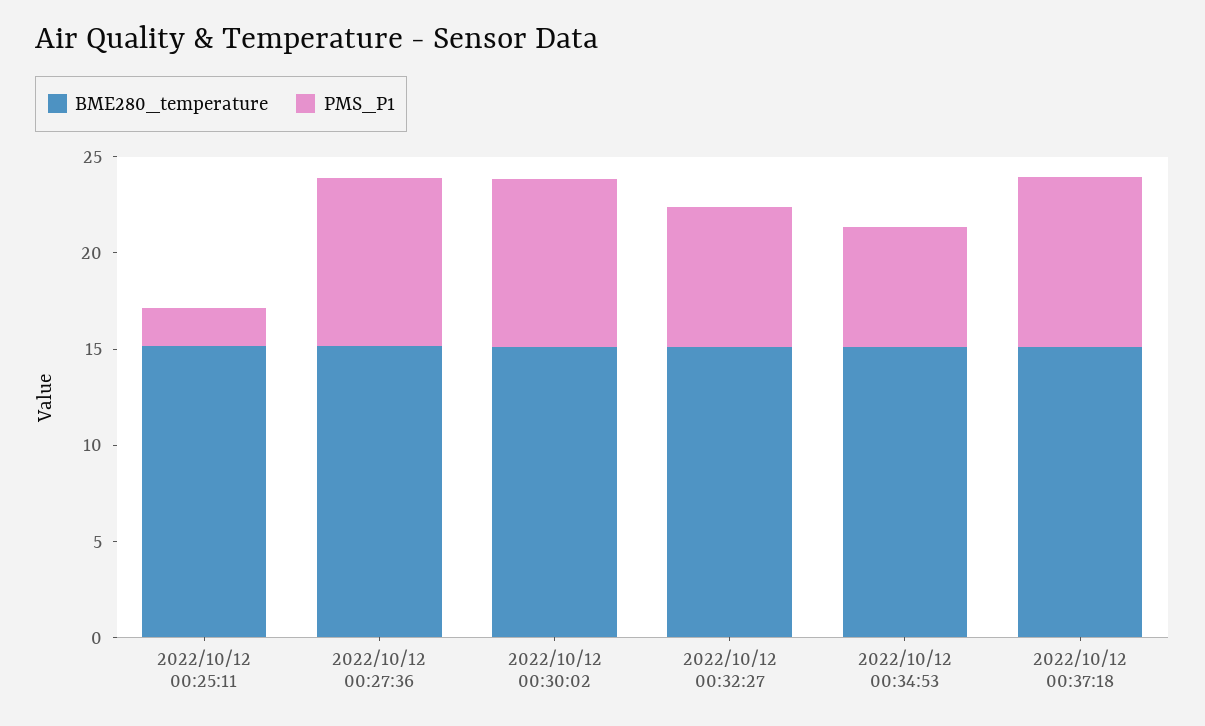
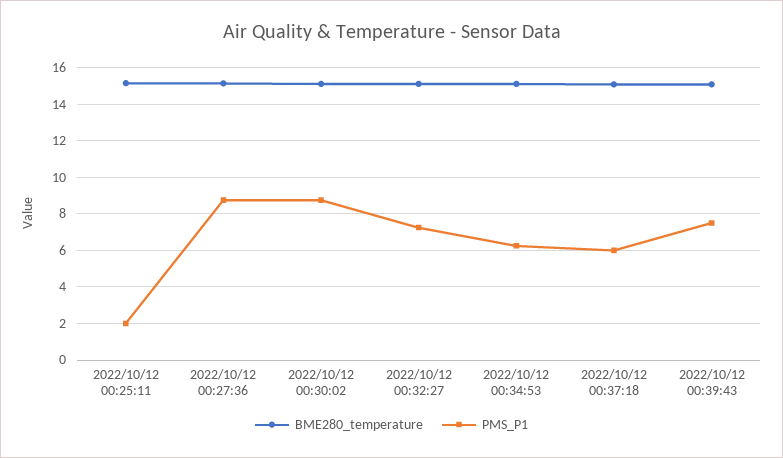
PMS_P1, 2022/10/12 00:37:18: 9 -> 6
BME280_temperature, 2022/10/12 00:39:43: none -> 15
PMS_P1, 2022/10/12 00:39:43: none -> 7.5

